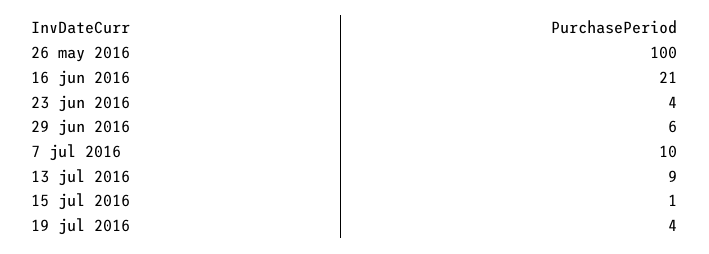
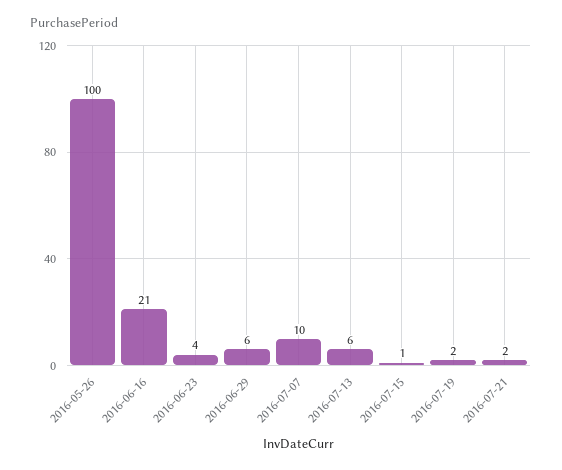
13 jul 2016: 9 -> 6
19 jul 2016: 4 -> 2
2016-07-21: none -> 2

